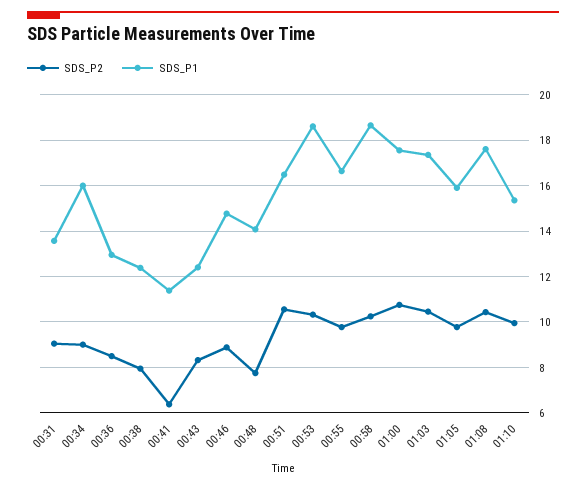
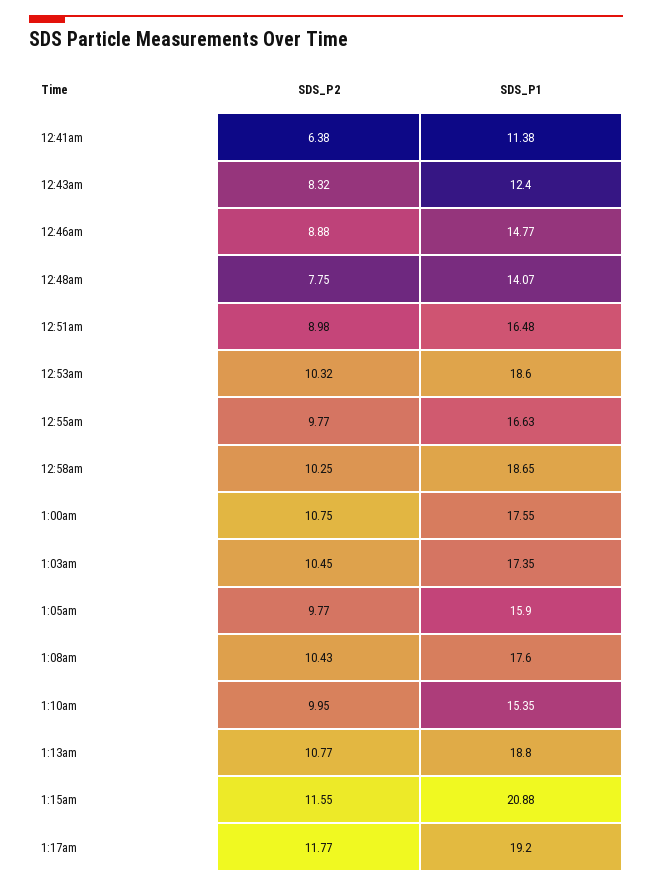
SDS_P2, 00:31: 9 -> none
SDS_P1, 00:31: 13.5 -> none
SDS_P2, 00:34: 9 -> none
SDS_P1, 00:34: 16 -> none
SDS_P2, 00:36: 8.5 -> none
SDS_P1, 00:36: 13 -> none
SDS_P2, 00:38: 8 -> none
SDS_P1, 00:38: 12.5 -> none
SDS_P2, 00:51: 10.5 -> 8.98
SDS_P2, 1:13am: none -> 10.77
SDS_P1, 1:13am: none -> 18.8
SDS_P2, 1:15am: none -> 11.55
SDS_P1, 1:15am: none -> 20.88
SDS_P2, 1:17am: none -> 11.77
SDS_P1, 1:17am: none -> 19.2

